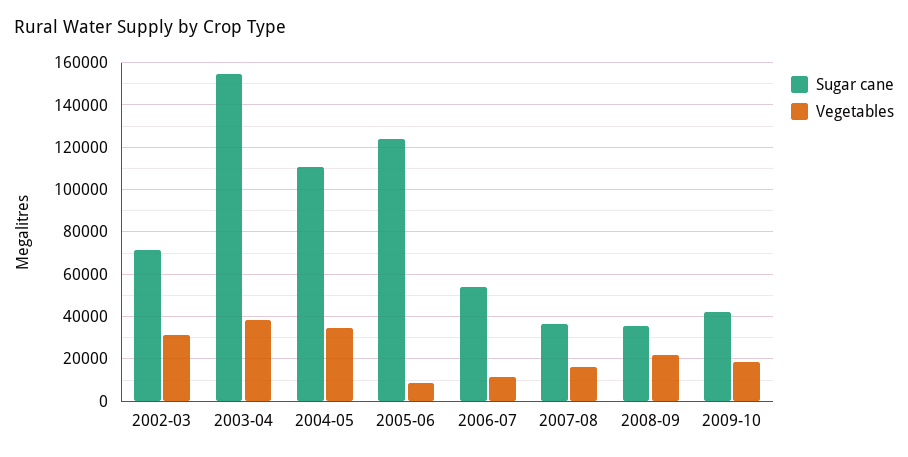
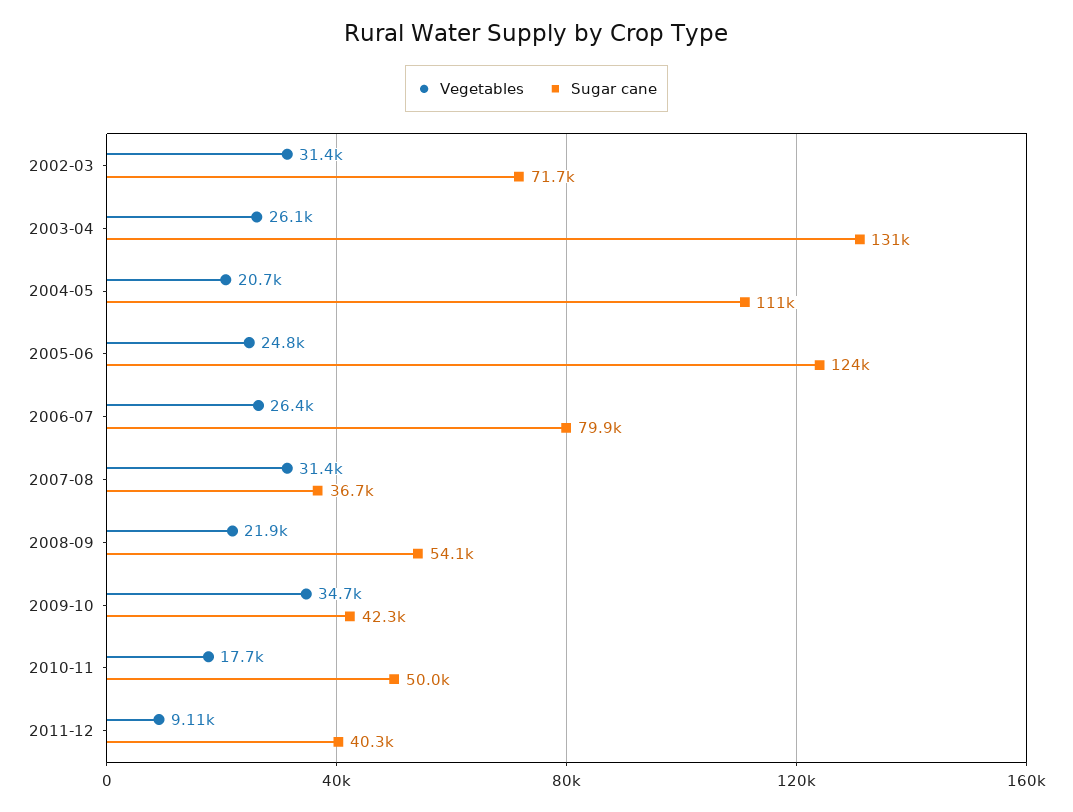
Sugar cane, 2003-04: 155000 -> 131000
Vegetables, 2003-04: 40000 -> 26100
Vegetables, 2004-05: 35000 -> 20700
Vegetables, 2005-06: 10000 -> 24800
Sugar cane, 2006-07: 55000 -> 79900
Vegetables, 2006-07: 10000 -> 26400
Vegetables, 2007-08: 15000 -> 31400
Sugar cane, 2008-09: 35000 -> 54100
Vegetables, 2009-10: 20000 -> 34700
Vegetables, 2010-11: none -> 17700
Sugar cane, 2010-11: none -> 50000
Vegetables, 2011-12: none -> 9110
Sugar cane, 2011-12: none -> 40300

